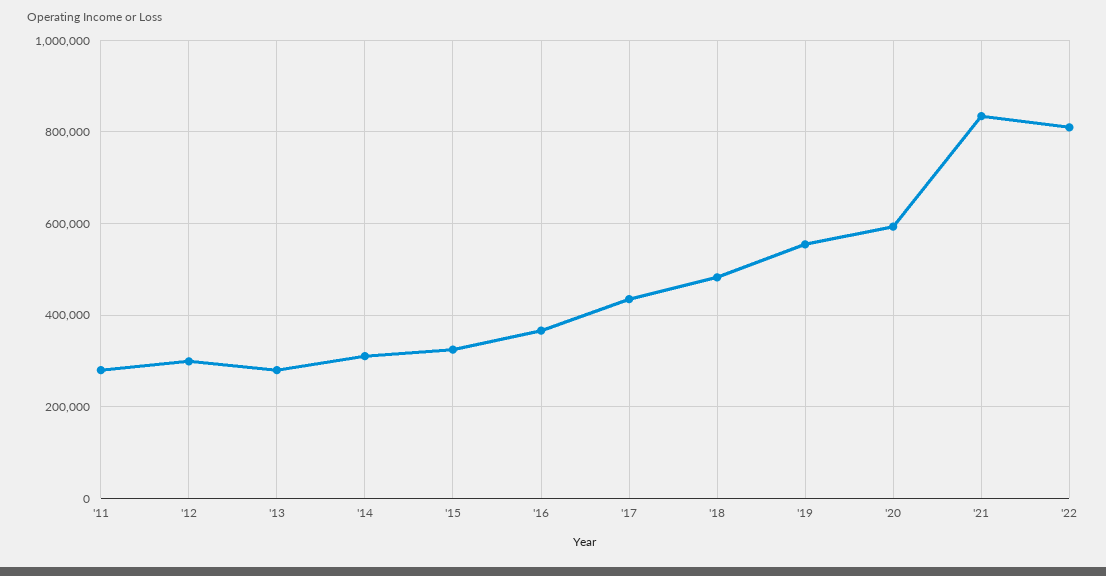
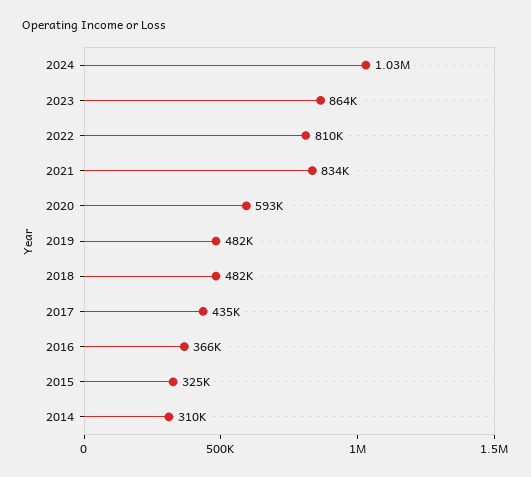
'11: 280000 -> none
'12: 300000 -> none
'13: 280000 -> none
'19: 560000 -> 482000
2024: none -> 1030000
2023: none -> 864000

